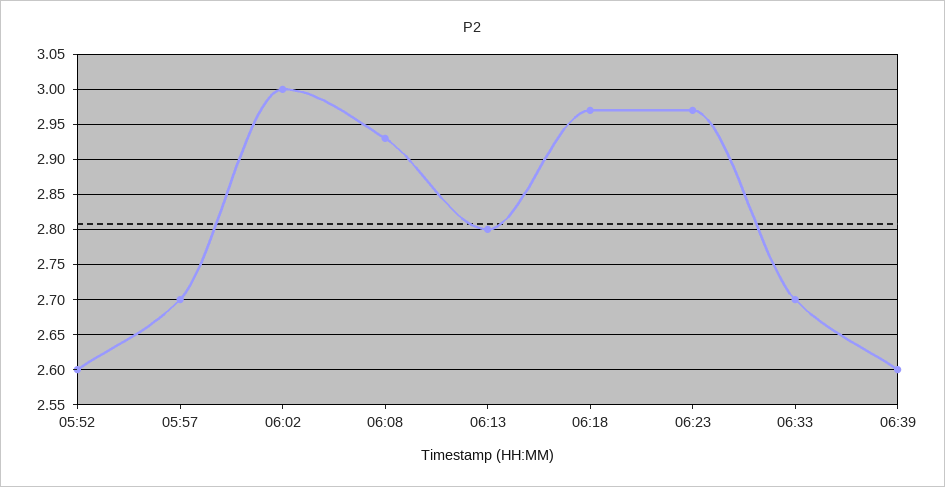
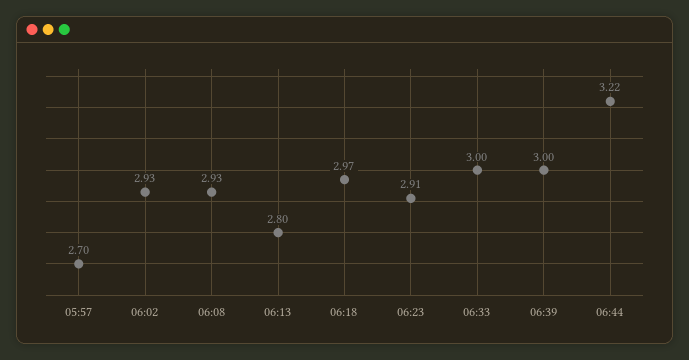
05:52: 2.6 -> none
06:02: 3 -> 2.93
06:23: 2.97 -> 2.91
06:33: 2.7 -> 3
06:39: 2.6 -> 3
06:44: none -> 3.22

